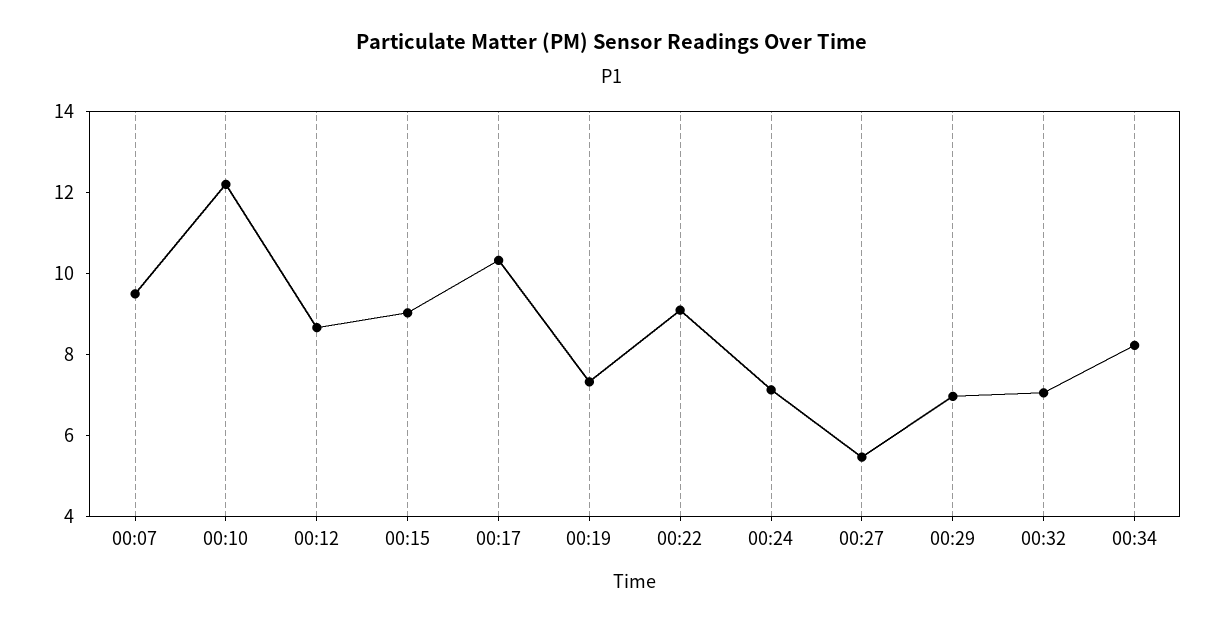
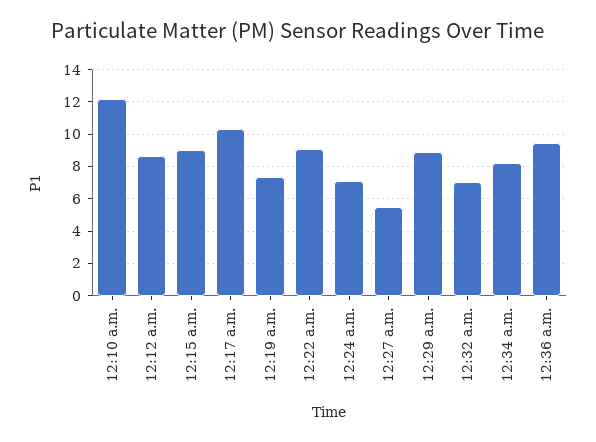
00:07: 9.5 -> none
00:29: 7 -> 9
12:36 a.m.: none -> 9.5

